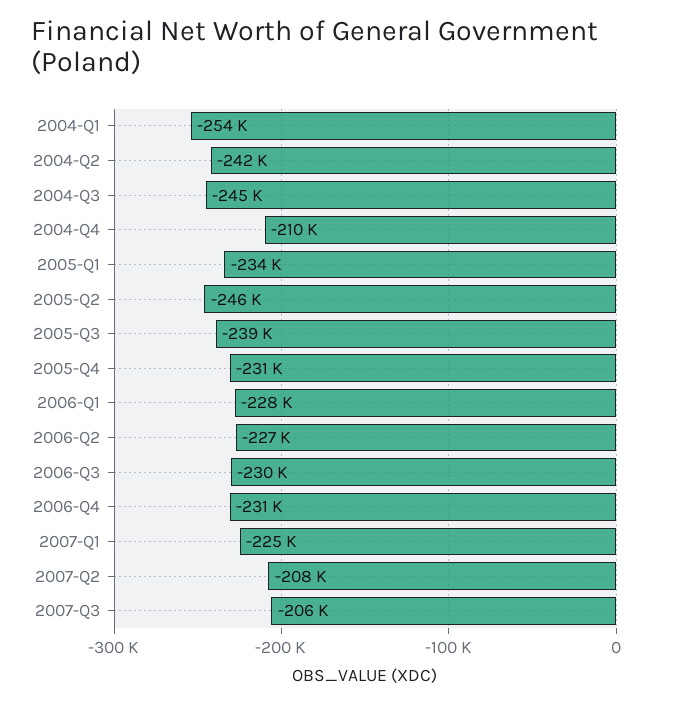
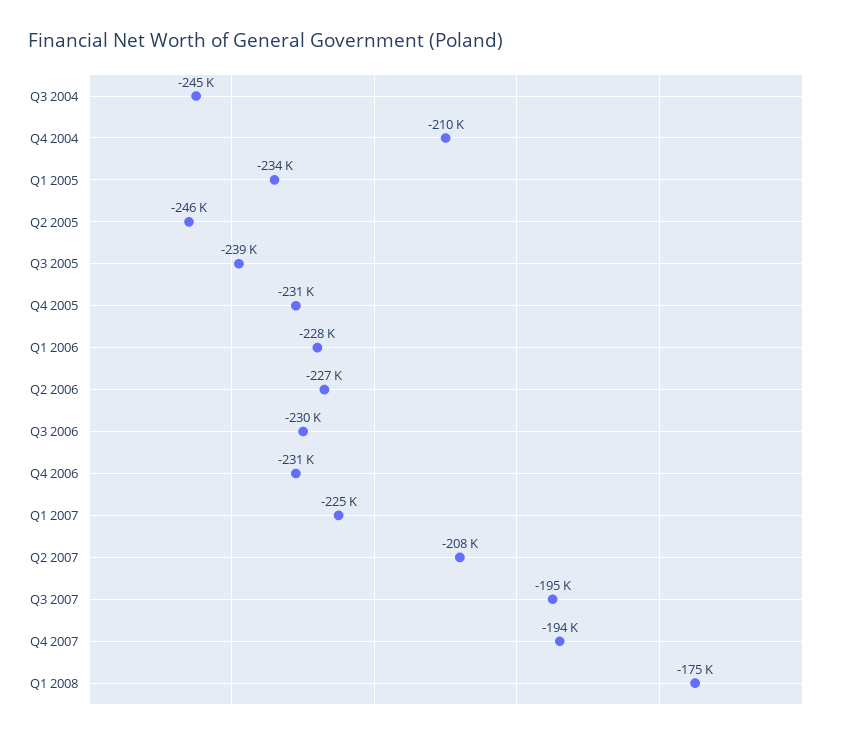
2004-Q1: -254000 -> none
2004-Q2: -242000 -> none
2007-Q3: -206000 -> -195000
Q4 2007: none -> -194000
Q1 2008: none -> -175000

